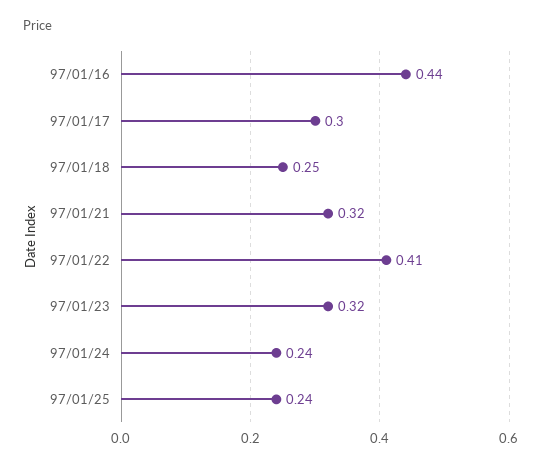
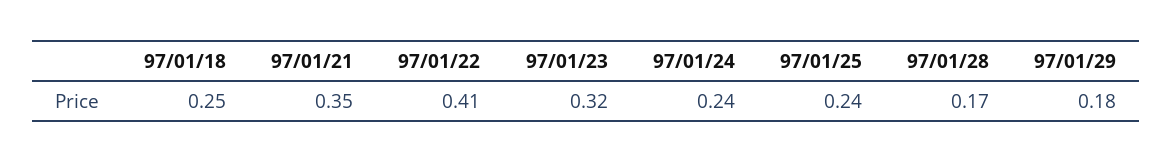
97/01/16: 0.44 -> none
97/01/17: 0.3 -> none
97/01/21: 0.32 -> 0.35
97/01/28: none -> 0.17
97/01/29: none -> 0.18

